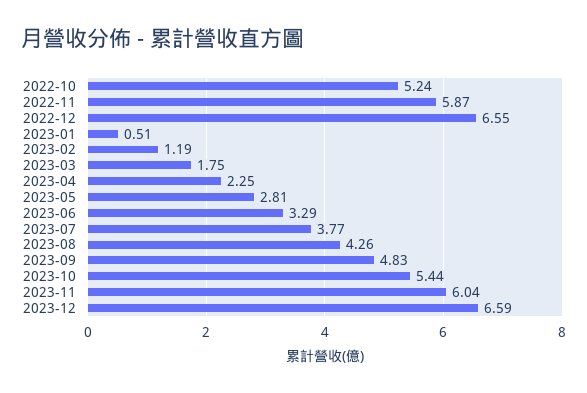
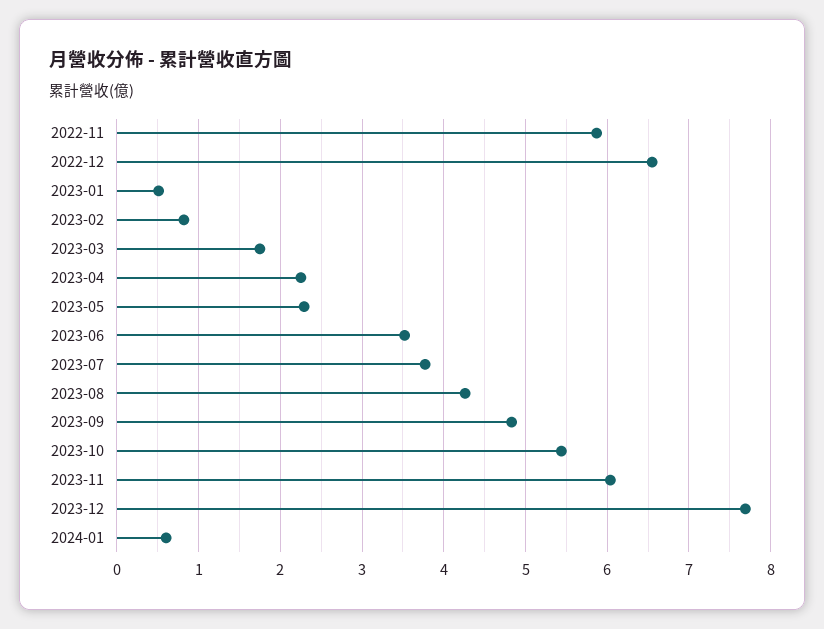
2022-10: 5.24 -> none
2023-02: 1.19 -> 0.8
2023-05: 2.81 -> 2.3
2023-06: 3.29 -> 3.5
2023-12: 6.59 -> 7.7
2024-01: none -> 0.6

